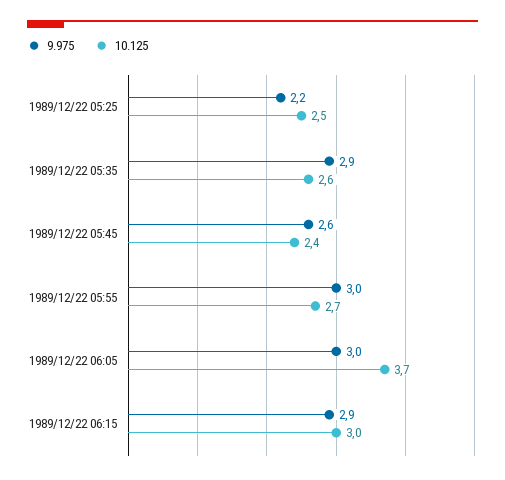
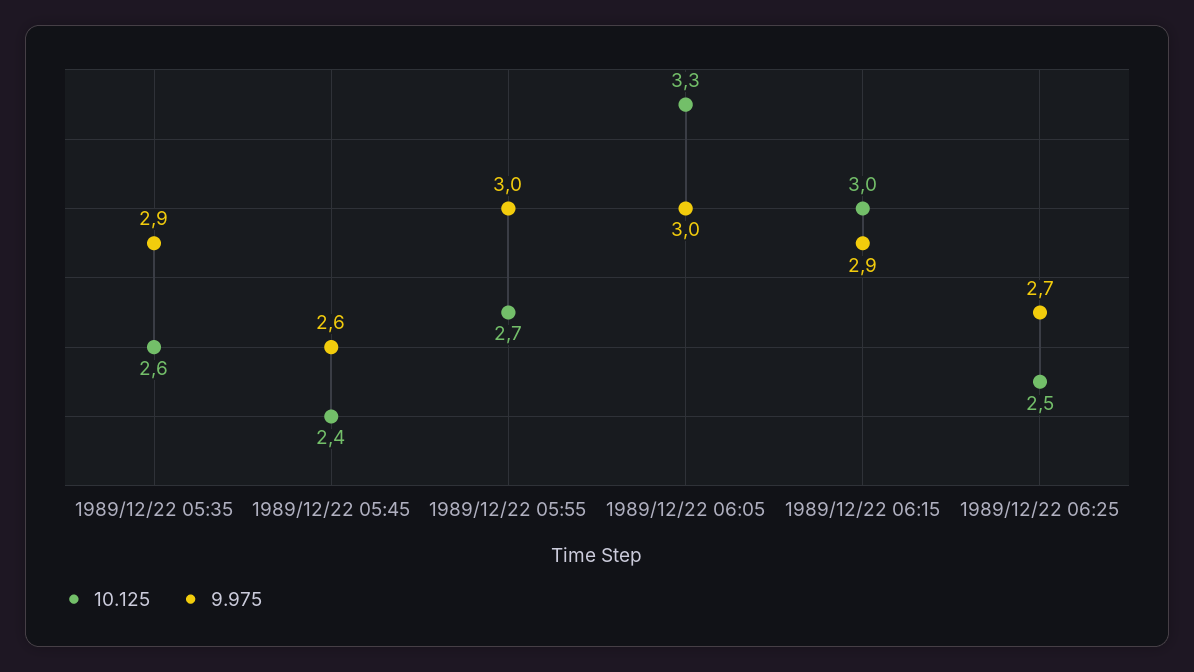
9.975, 1989/12/22 05:25: 2.2 -> none
10.125, 1989/12/22 05:25: 2.5 -> none
10.125, 1989/12/22 06:05: 3.7 -> 3.3
10.125, 1989/12/22 06:25: none -> 2.5
9.975, 1989/12/22 06:25: none -> 2.7

